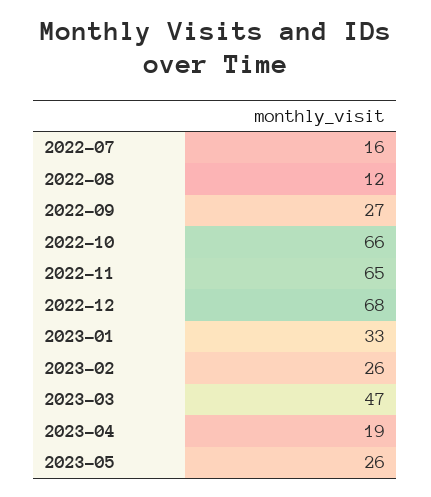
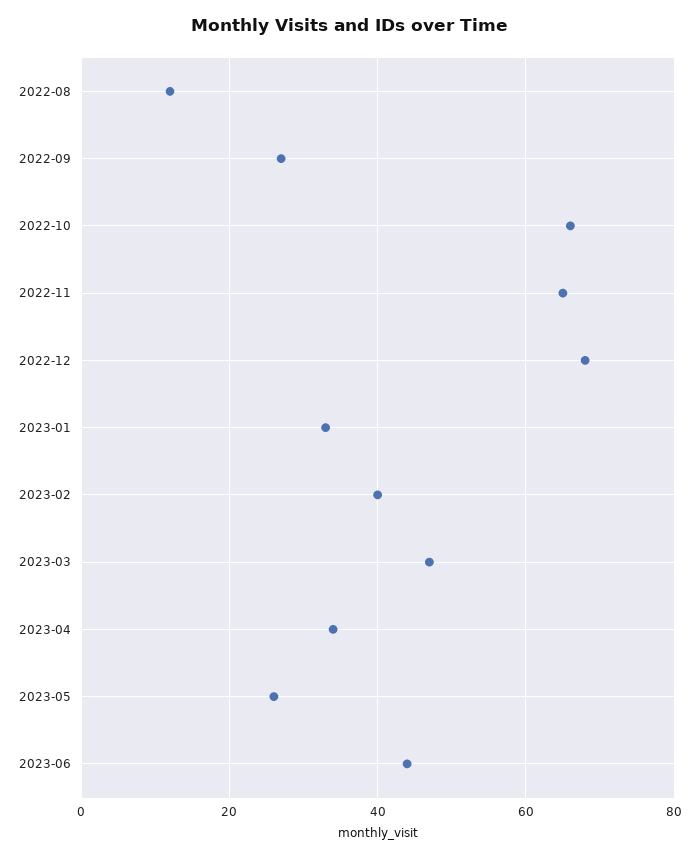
2022-07: 16 -> none
2023-02: 26 -> 40
2023-04: 19 -> 35
2023-06: none -> 45

